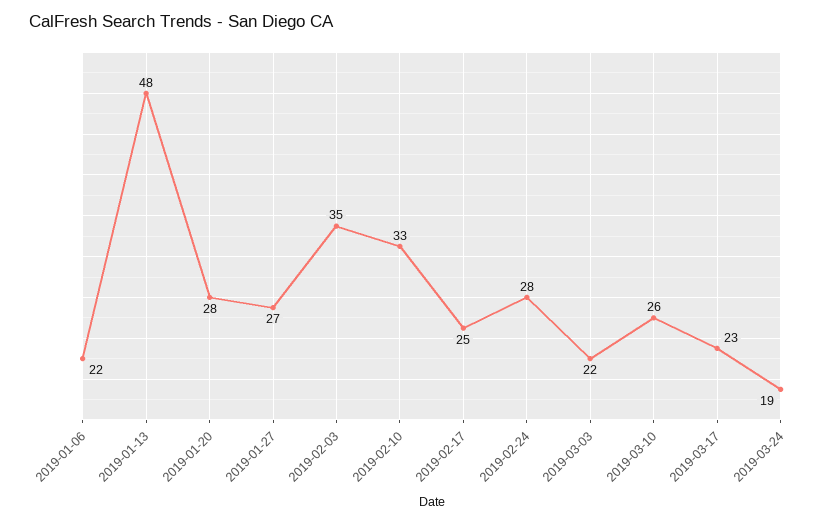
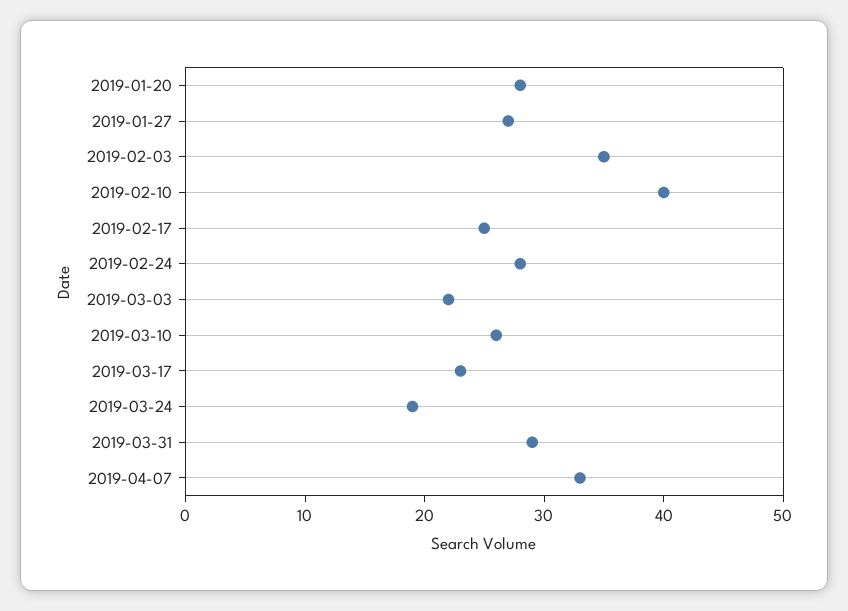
2019-01-06: 22 -> none
2019-01-13: 48 -> none
2019-02-10: 33 -> 40
2019-03-31: none -> 29
2019-04-07: none -> 33

